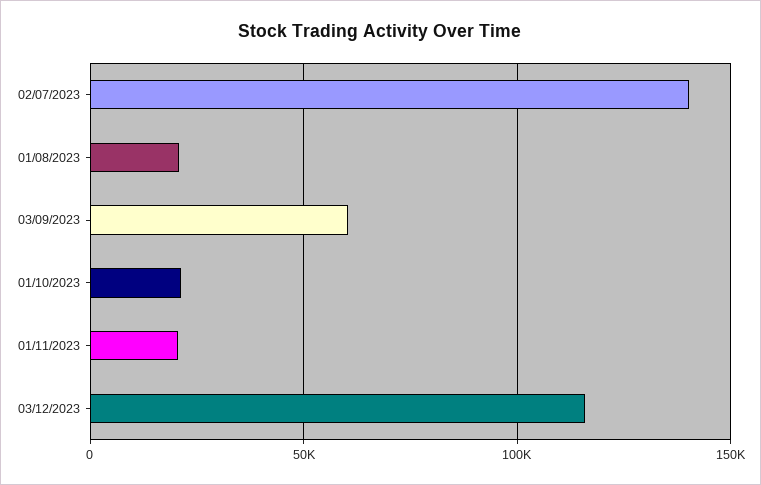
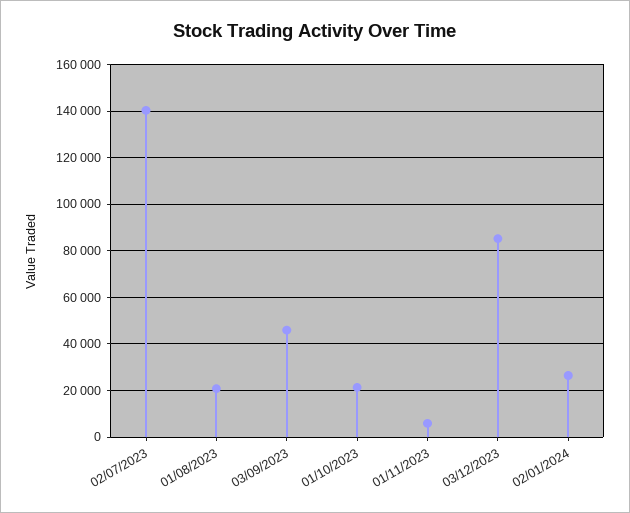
03/09/2023: 60000 -> 45000
01/11/2023: 20000 -> 5000
03/12/2023: 115000 -> 85000
02/01/2024: none -> 25000

